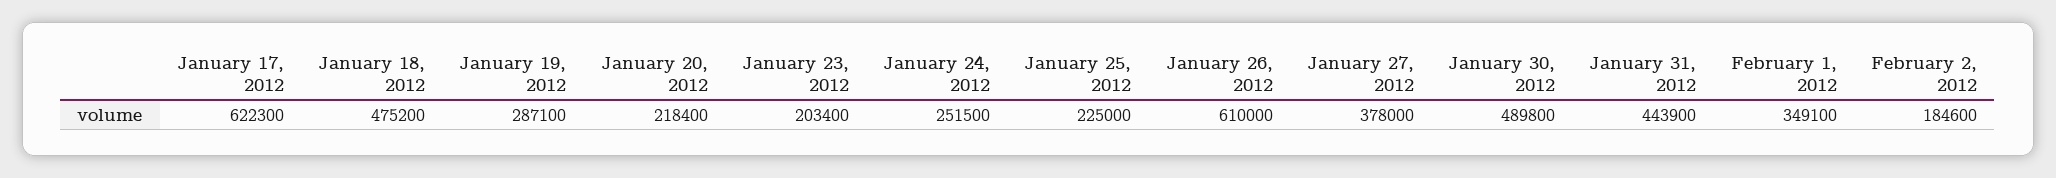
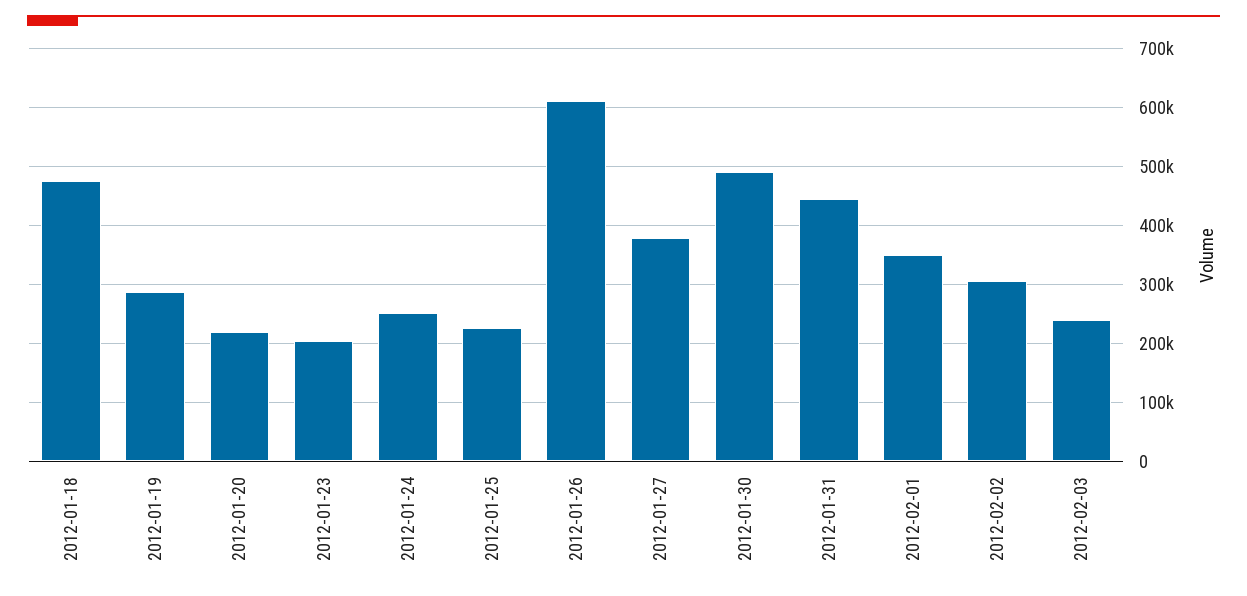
January 17, 2012: 622300 -> none
February 2, 2012: 184600 -> 300000
2012-02-03: none -> 240000

